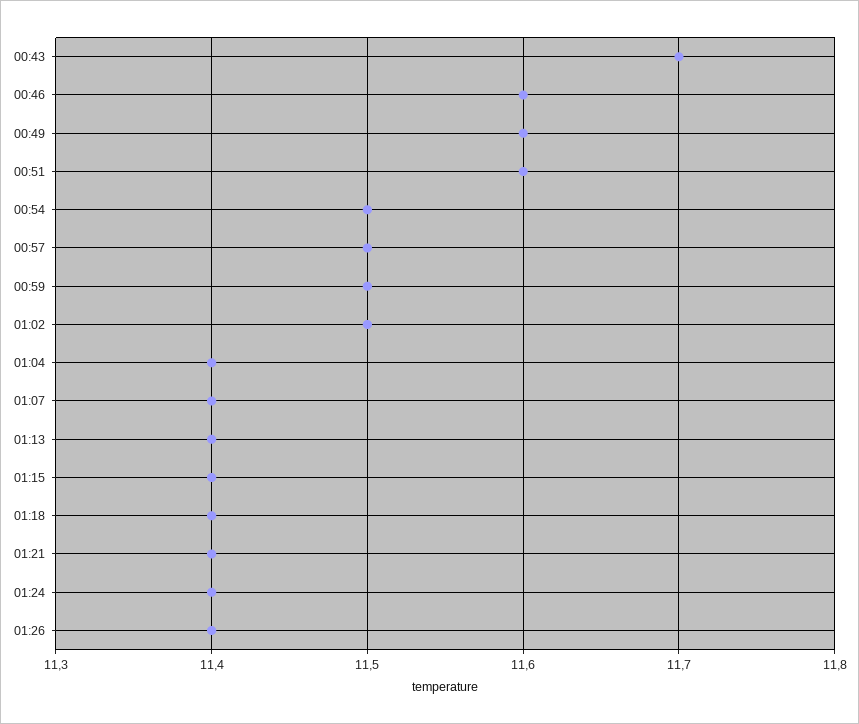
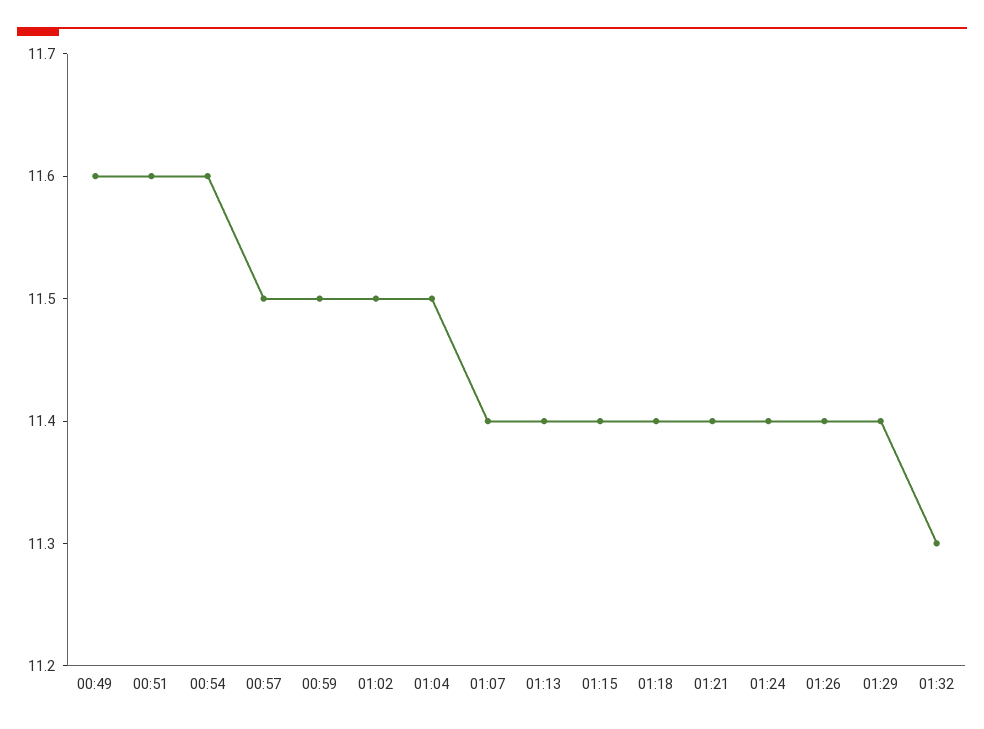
00:43: 11.7 -> none
00:46: 11.6 -> none
00:54: 11.5 -> 11.6
01:04: 11.4 -> 11.5
01:29: none -> 11.4
01:32: none -> 11.3

